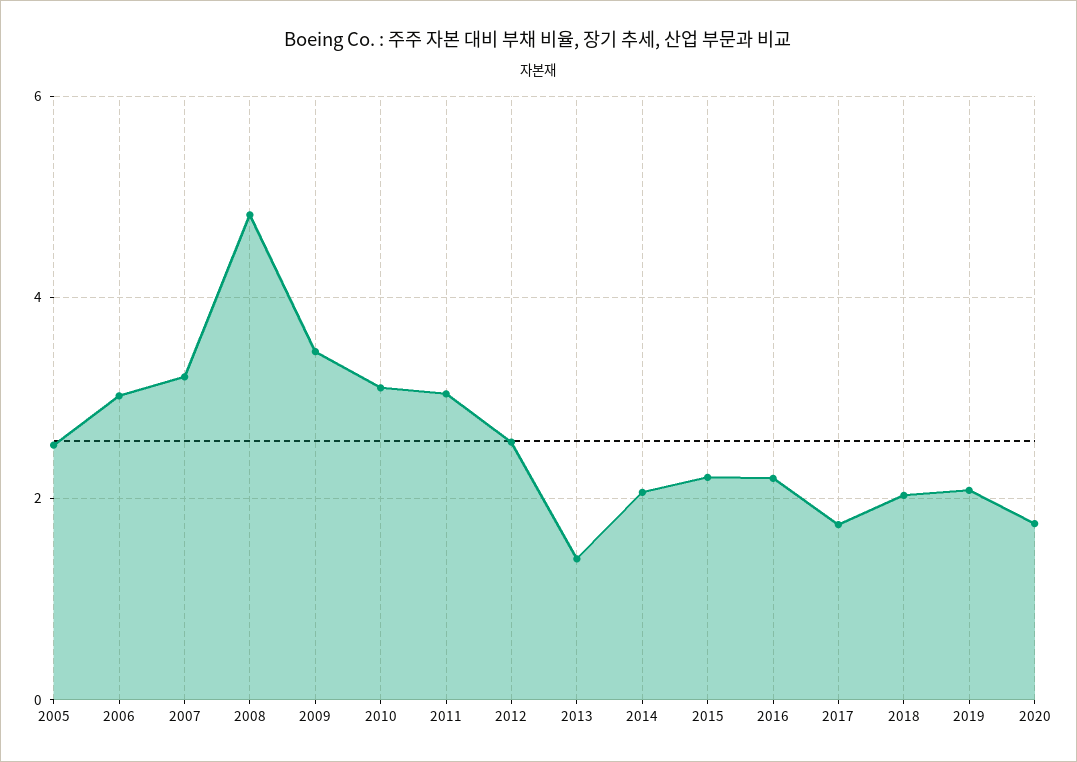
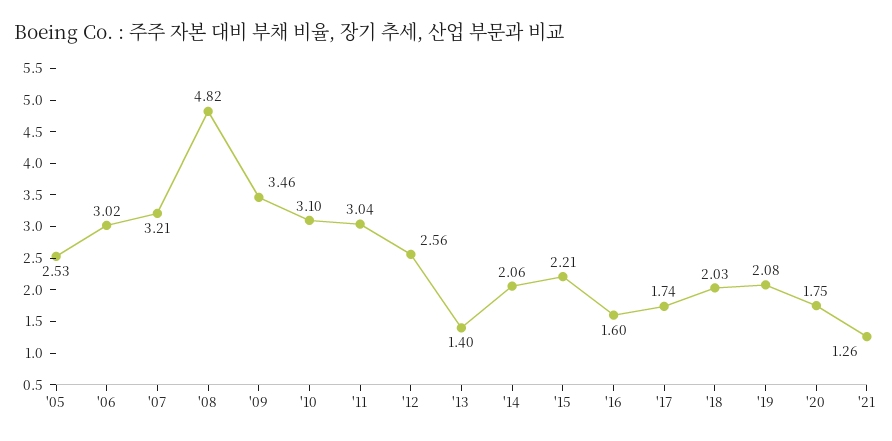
2016: 2.2 -> 1.6
'21: none -> 1.26

